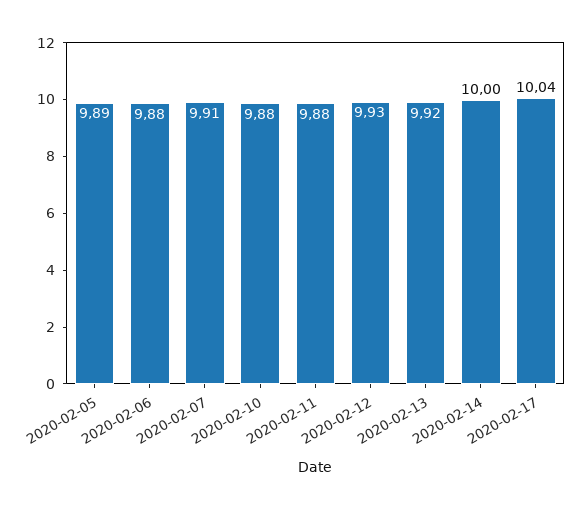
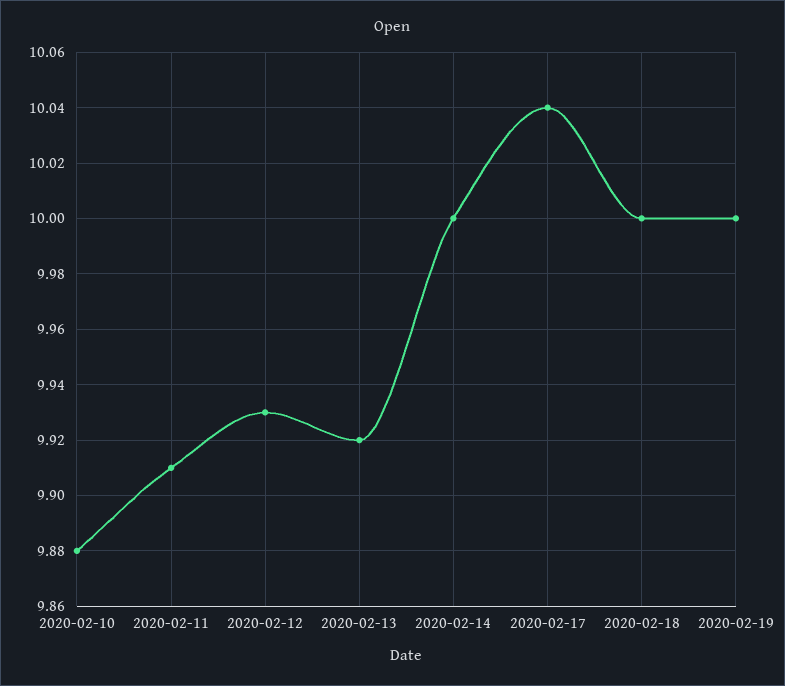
2020-02-05: 9.89 -> none
2020-02-06: 9.88 -> none
2020-02-07: 9.91 -> none
2020-02-11: 9.88 -> 9.91
2020-02-18: none -> 10
2020-02-19: none -> 10

